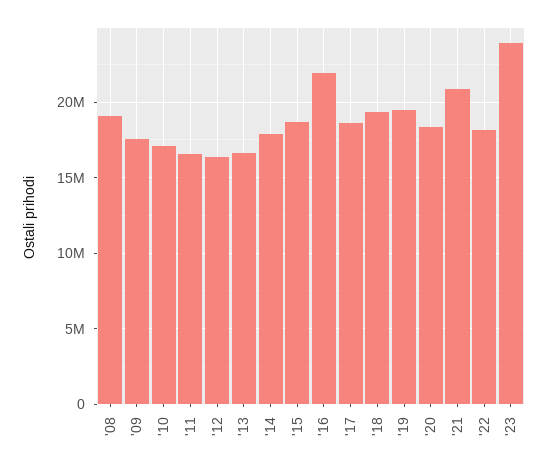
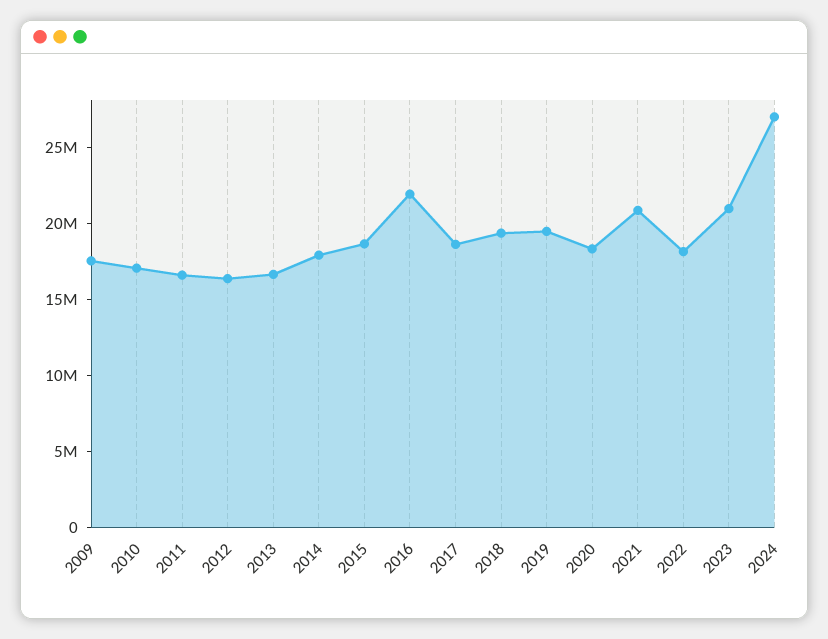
'08: 19000000 -> none
'23: 24000000 -> 21000000
2024: none -> 27000000

